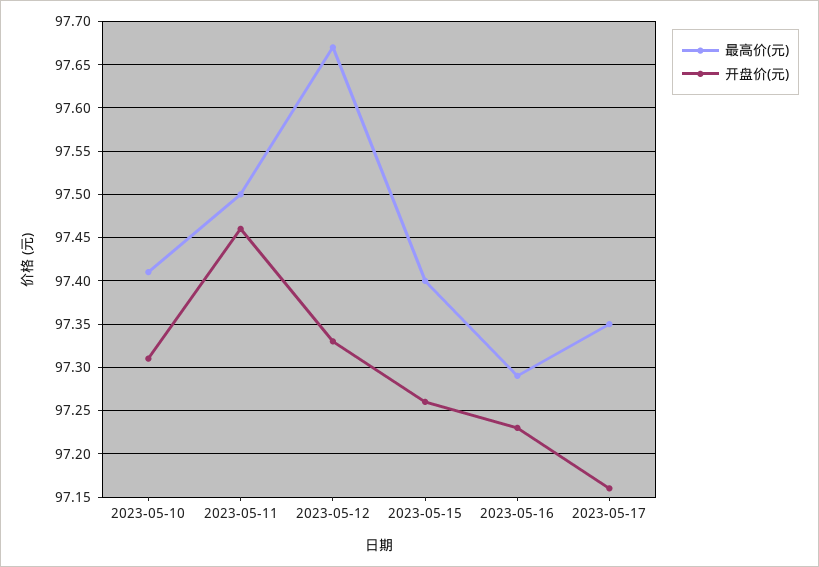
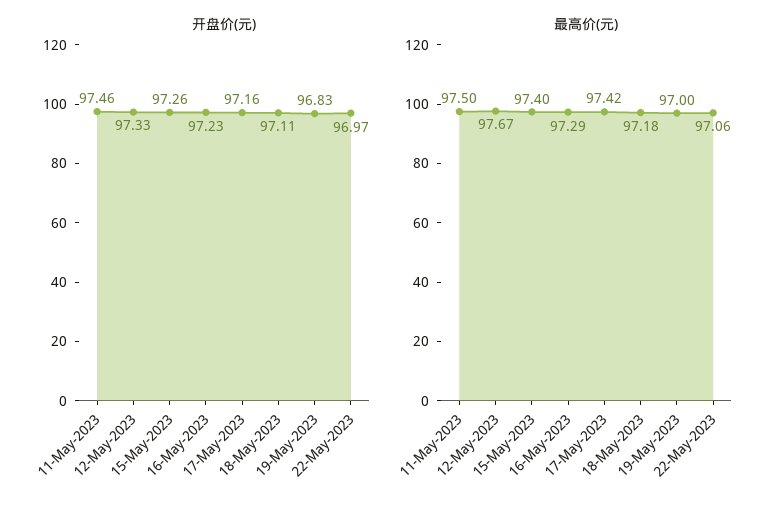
最高价(元), 2023-05-10: 97.41 -> none
开盘价(元), 2023-05-10: 97.31 -> none
最高价(元), 2023-05-17: 97.35 -> 97.42
开盘价(元), 18-May-2023: none -> 97.11
开盘价(元), 19-May-2023: none -> 96.83
开盘价(元), 22-May-2023: none -> 96.97
最高价(元), 18-May-2023: none -> 97.18
最高价(元), 19-May-2023: none -> 97
最高价(元), 22-May-2023: none -> 97.06

